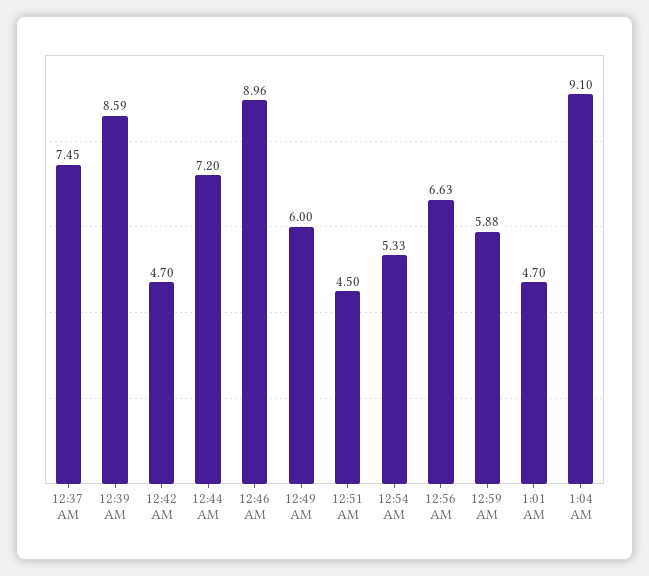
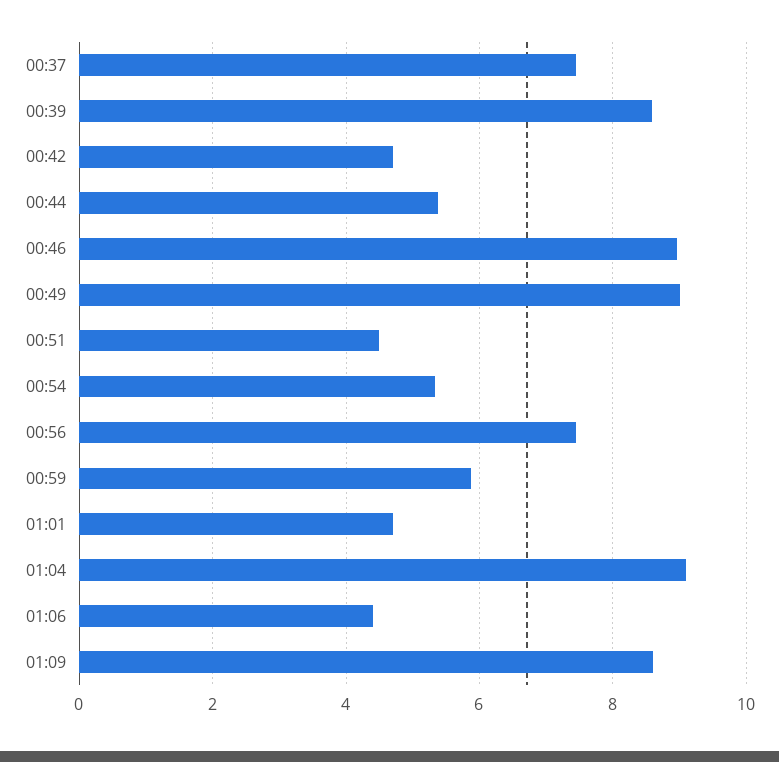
12:44 AM: 7.2 -> 5.4
12:49 AM: 6 -> 9
12:56 AM: 6.63 -> 7.4
01:06: none -> 4.4
01:09: none -> 8.6

